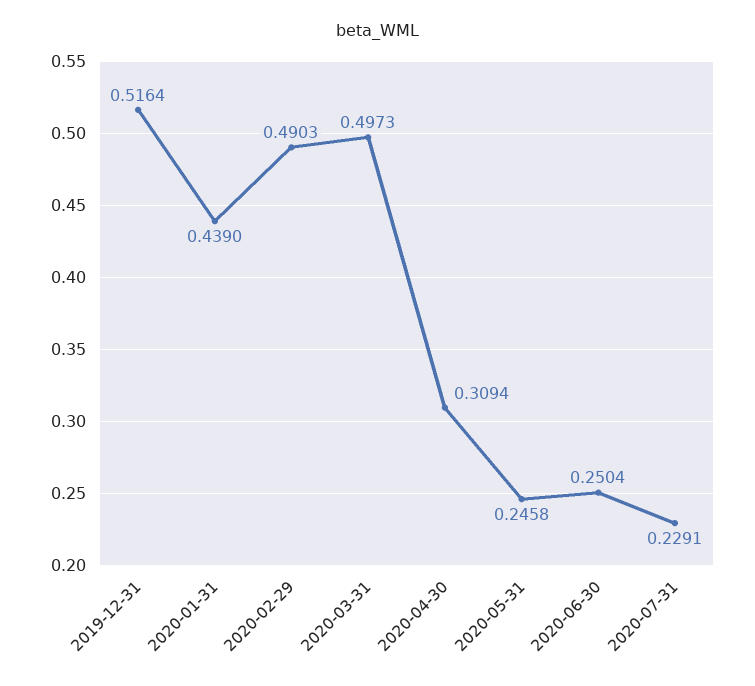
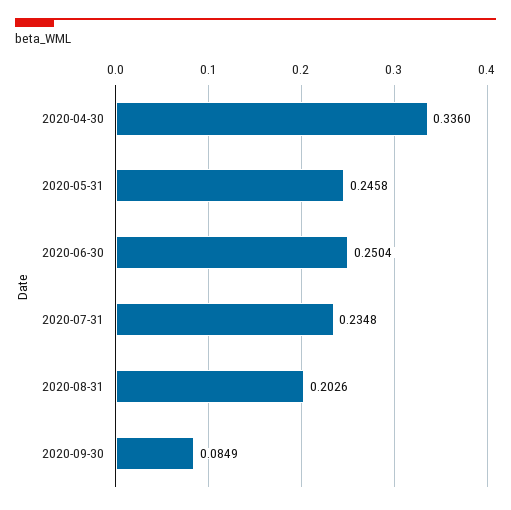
2019-12-31: 0.5164 -> none
2020-01-31: 0.439 -> none
2020-02-29: 0.4903 -> none
2020-03-31: 0.4973 -> none
2020-04-30: 0.3094 -> 0.336
2020-07-31: 0.2291 -> 0.2348
2020-08-31: none -> 0.2026
2020-09-30: none -> 0.0849

